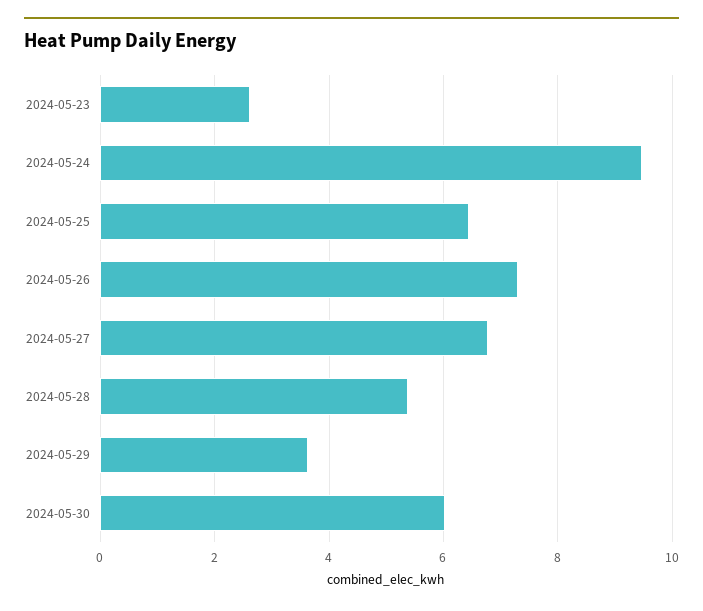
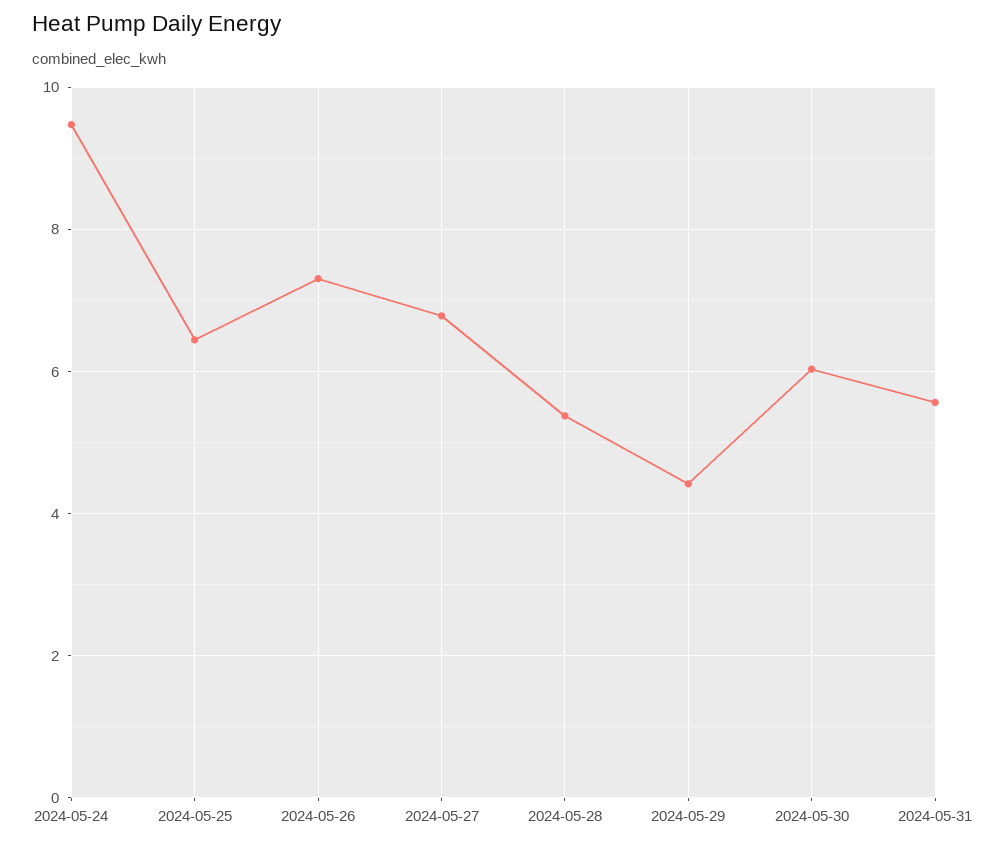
2024-05-23: 2.6 -> none
2024-05-29: 3.6 -> 4.4
2024-05-31: none -> 5.6

